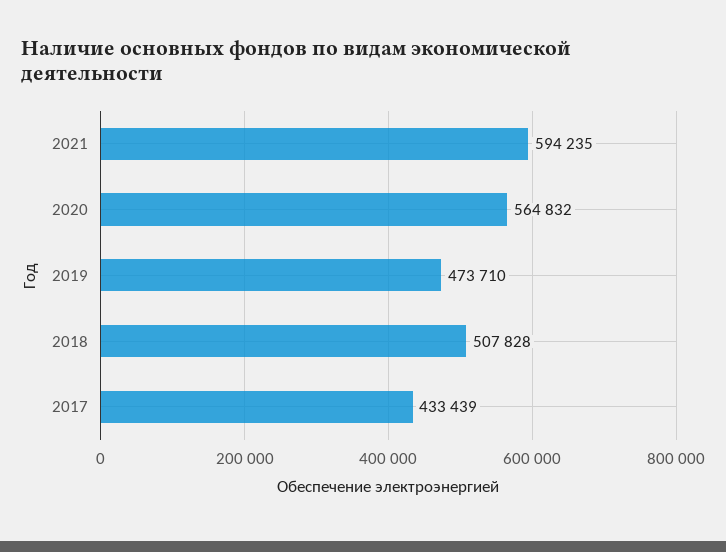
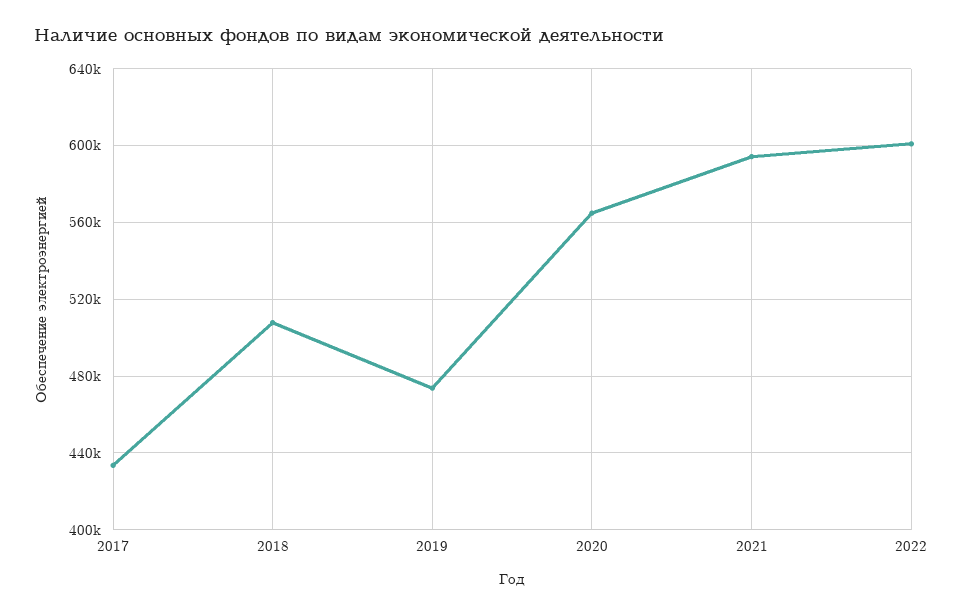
2022: none -> 600000

